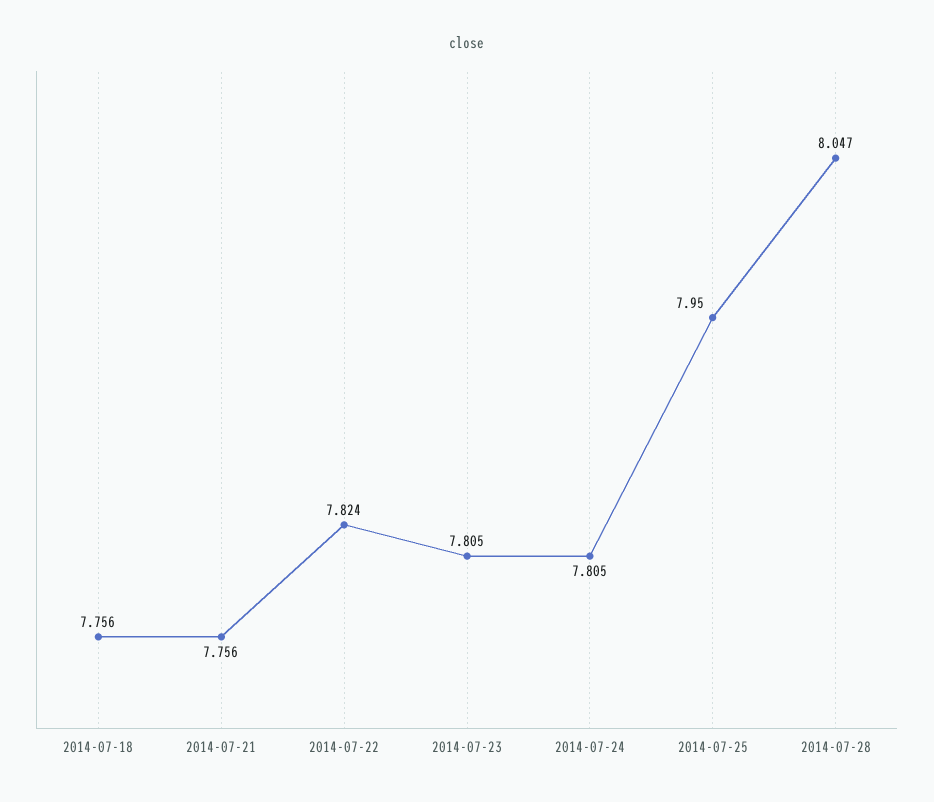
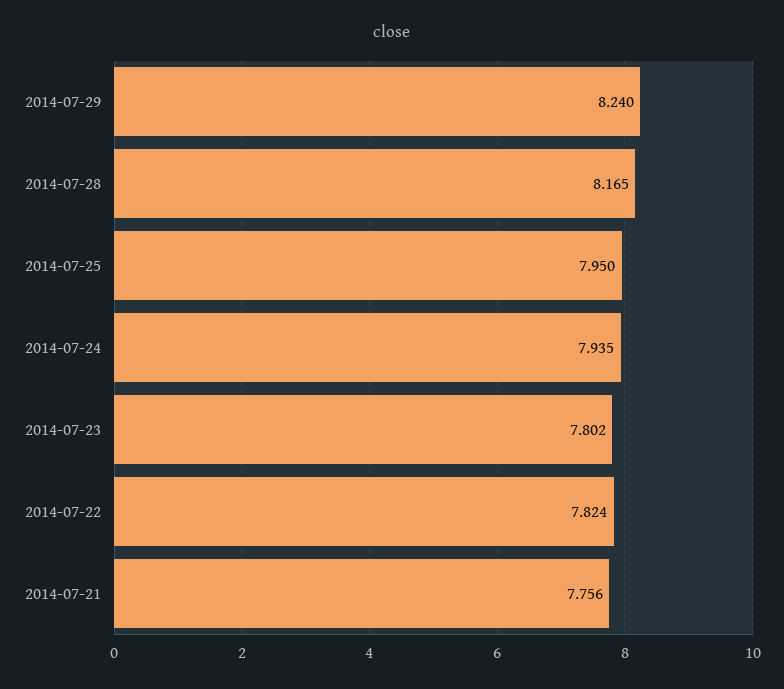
2014-07-18: 7.756 -> none
2014-07-23: 7.805 -> 7.802
2014-07-24: 7.805 -> 7.935
2014-07-28: 8.047 -> 8.165
2014-07-29: none -> 8.24

